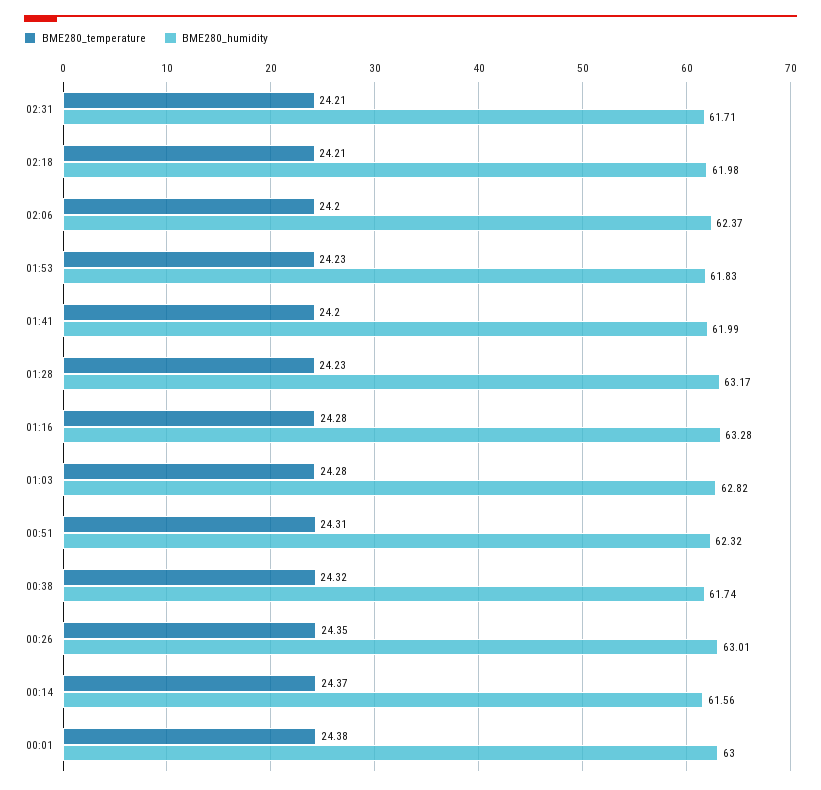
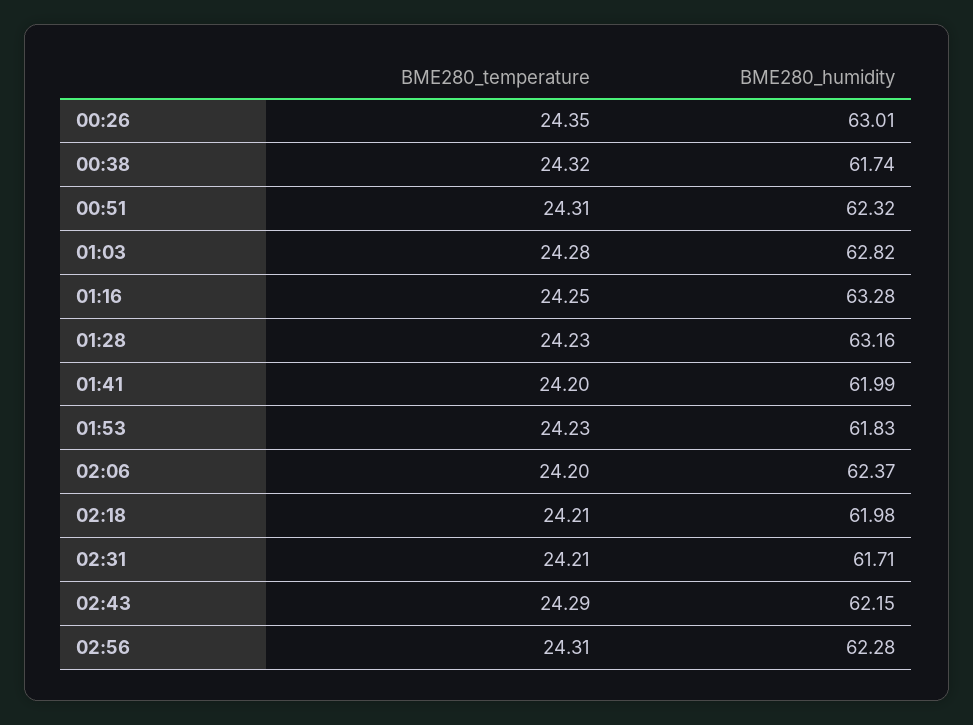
BME280_humidity, 01:28: 63.17 -> 63.16
BME280_temperature, 01:16: 24.28 -> 24.25
BME280_temperature, 00:14: 24.37 -> none
BME280_humidity, 00:14: 61.56 -> none
BME280_temperature, 00:01: 24.38 -> none
BME280_humidity, 00:01: 63 -> none
BME280_temperature, 02:43: none -> 24.29
BME280_humidity, 02:43: none -> 62.15
BME280_temperature, 02:56: none -> 24.31
BME280_humidity, 02:56: none -> 62.28

